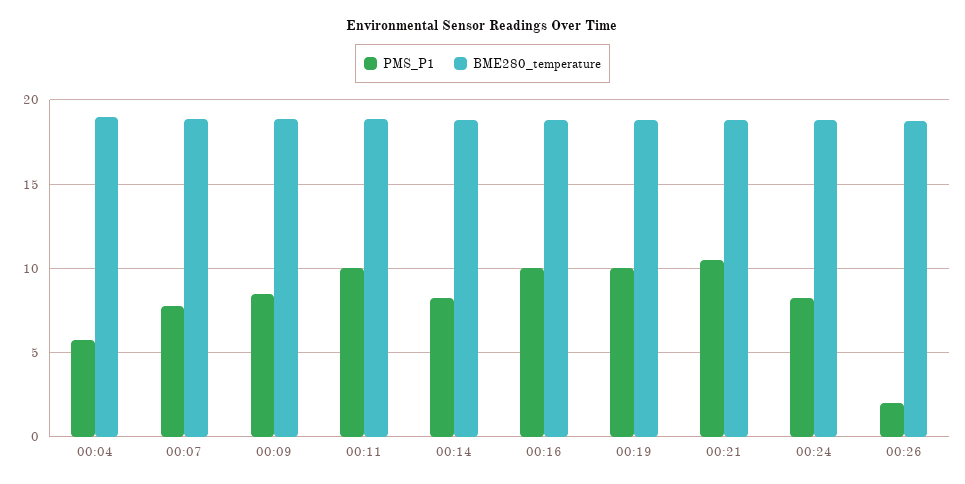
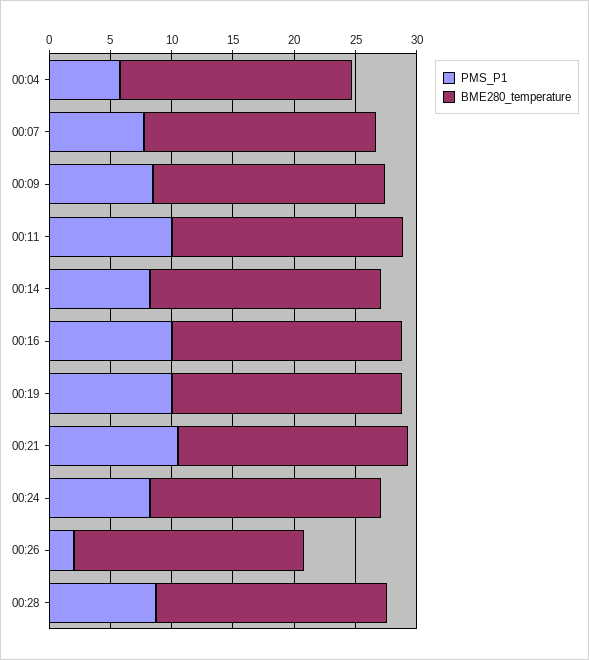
PMS_P1, 00:28: none -> 9
BME280_temperature, 00:28: none -> 19

